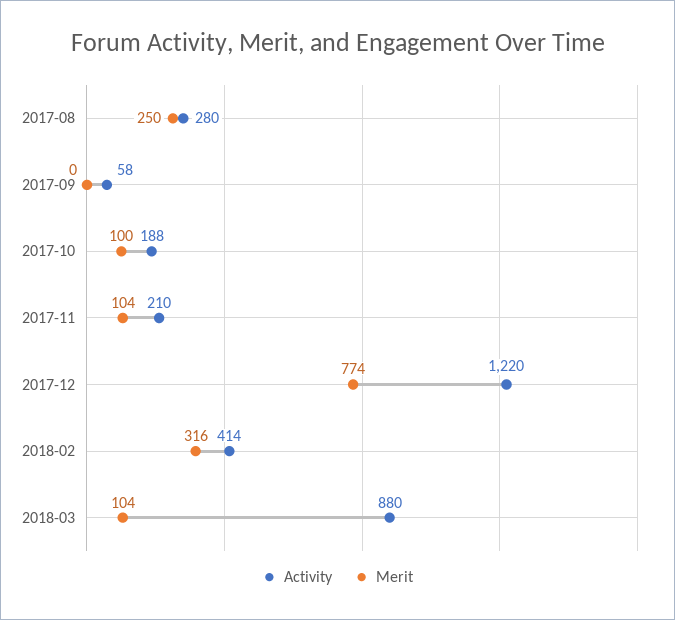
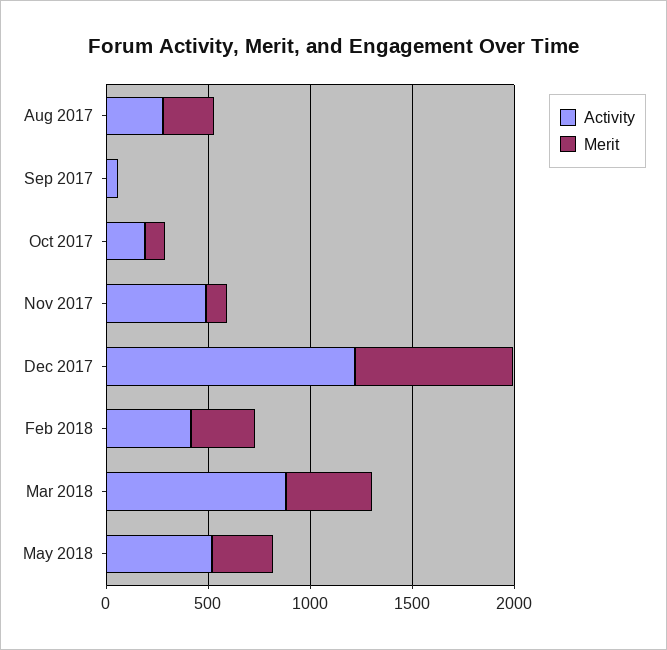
Activity, 2017-11: 210 -> 500
Merit, 2018-03: 104 -> 400
Activity, May 2018: none -> 500
Merit, May 2018: none -> 300

